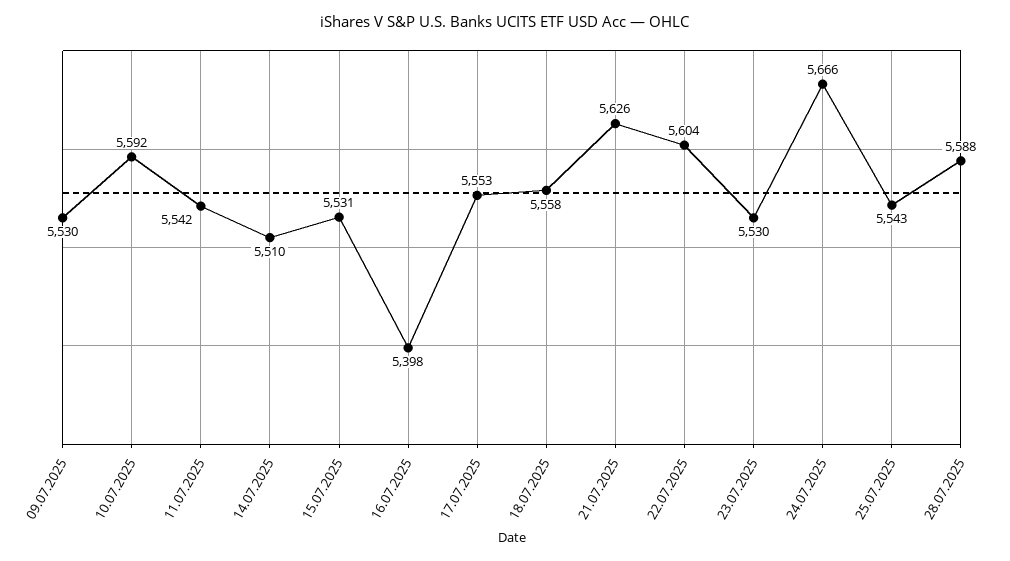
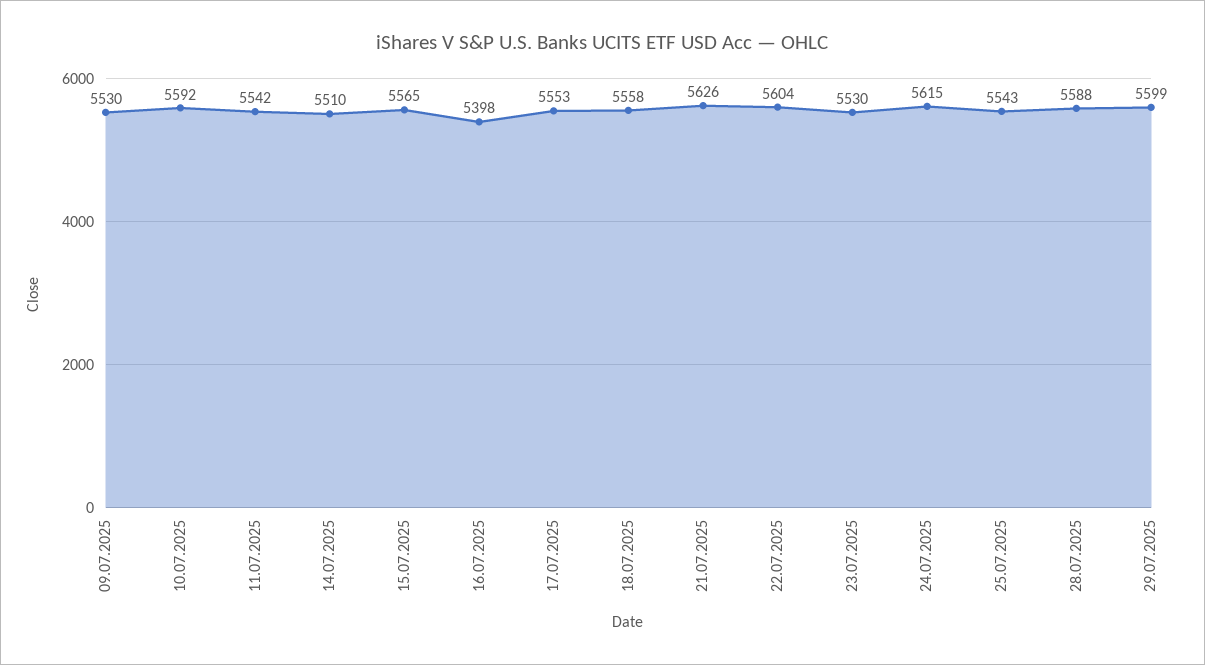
15.07.2025: 5531 -> 5565
24.07.2025: 5666 -> 5615
29.07.2025: none -> 5599

